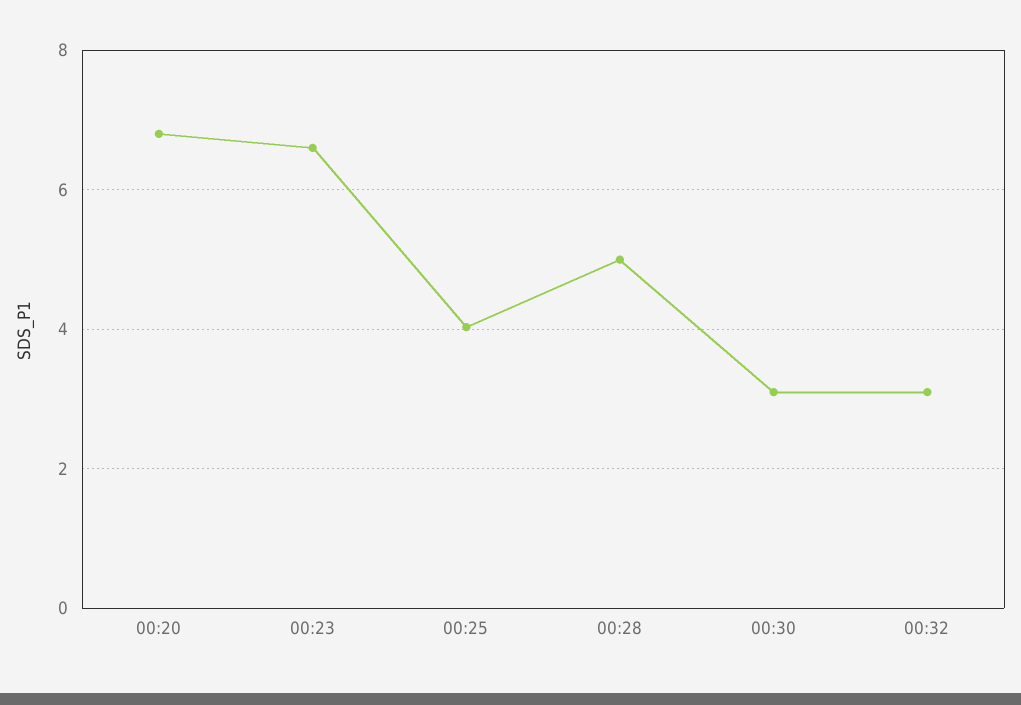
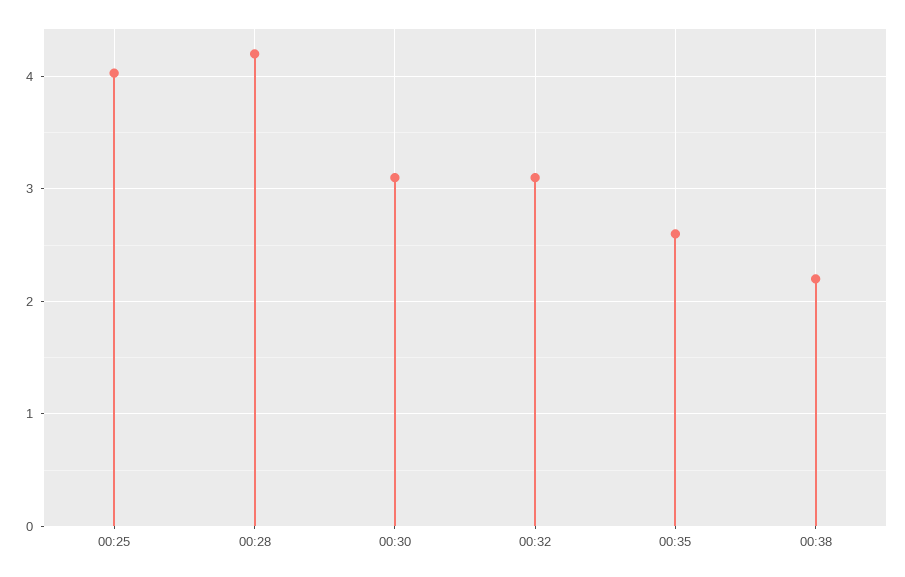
00:20: 6.8 -> none
00:23: 6.6 -> none
00:28: 5 -> 4.2
00:35: none -> 2.6
00:38: none -> 2.2

